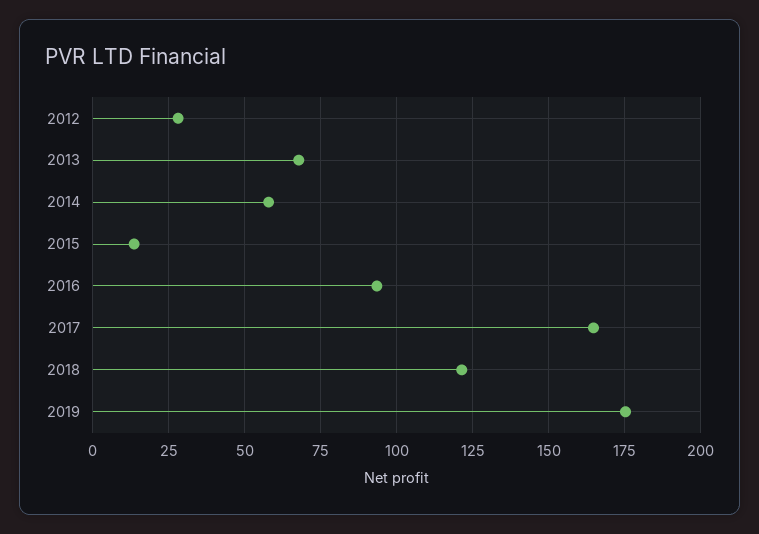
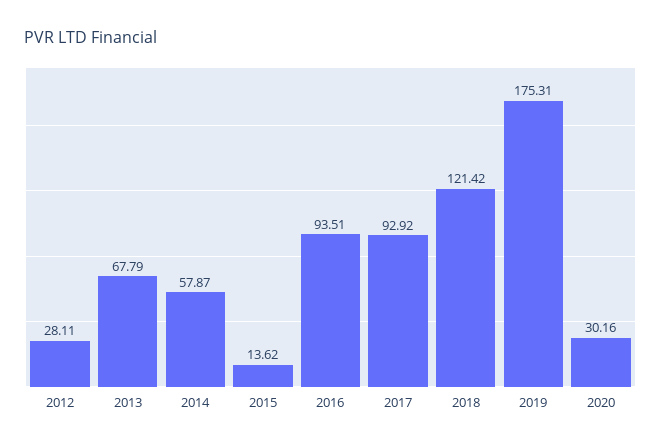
2017: 165 -> 92.92
2020: none -> 30.16

